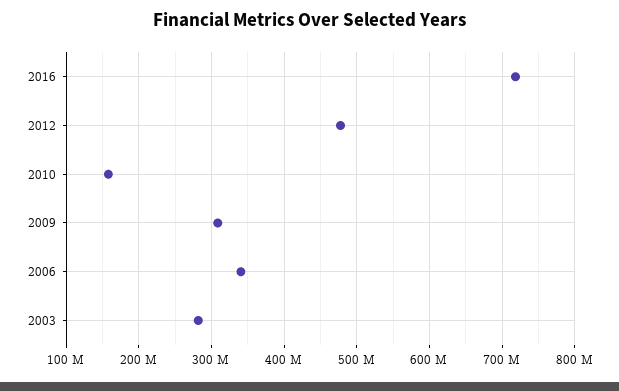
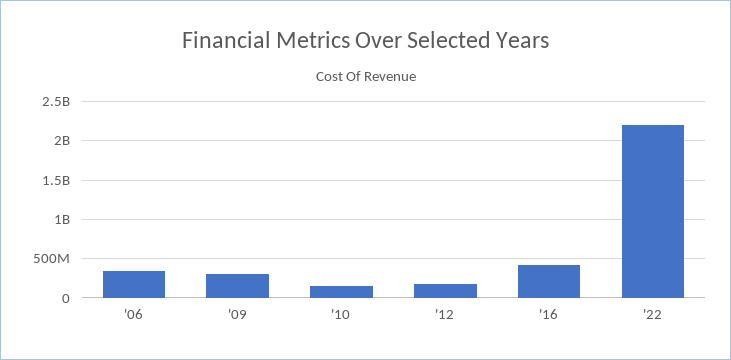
2016: 720000000 -> 400000000
2012: 480000000 -> 200000000
2003: 280000000 -> none
'22: none -> 2200000000

